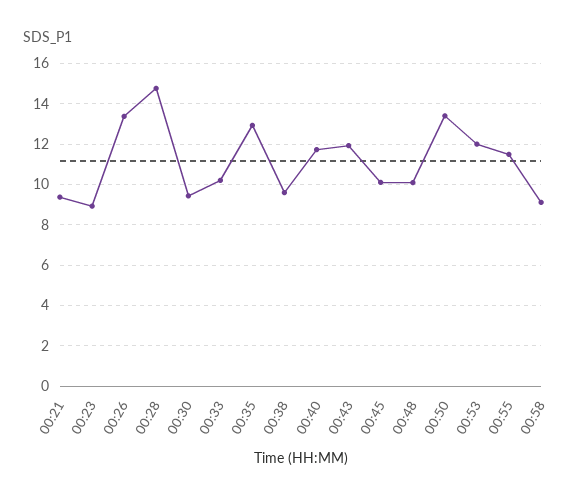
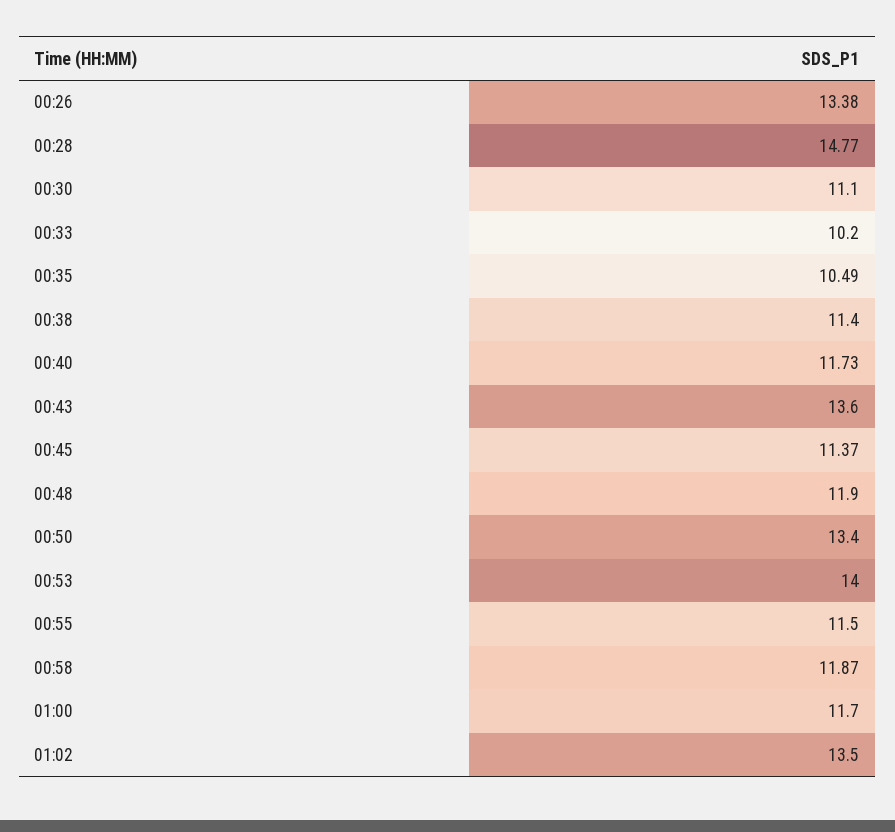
00:21: 9.5 -> none
00:23: 9 -> none
00:30: 9.5 -> 11.1
00:35: 13 -> 10.49
00:38: 9.5 -> 11.4
00:43: 12 -> 13.6
00:45: 10 -> 11.37
00:48: 10 -> 11.9
00:53: 12 -> 14
00:58: 9 -> 11.87
01:00: none -> 11.7
01:02: none -> 13.5

